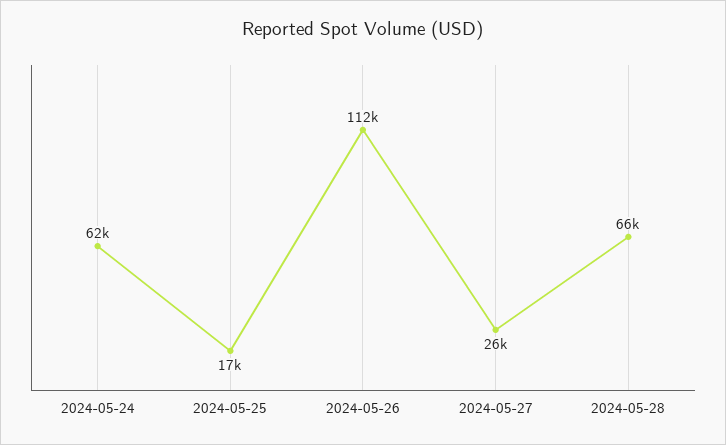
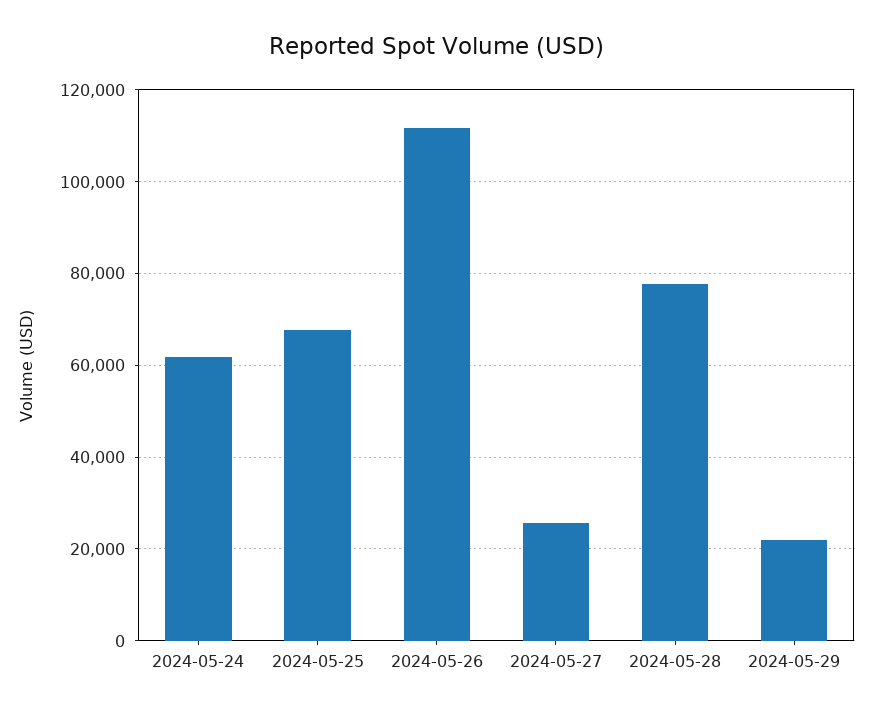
2024-05-25: 17000 -> 68000
2024-05-28: 66000 -> 78000
2024-05-29: none -> 22000

